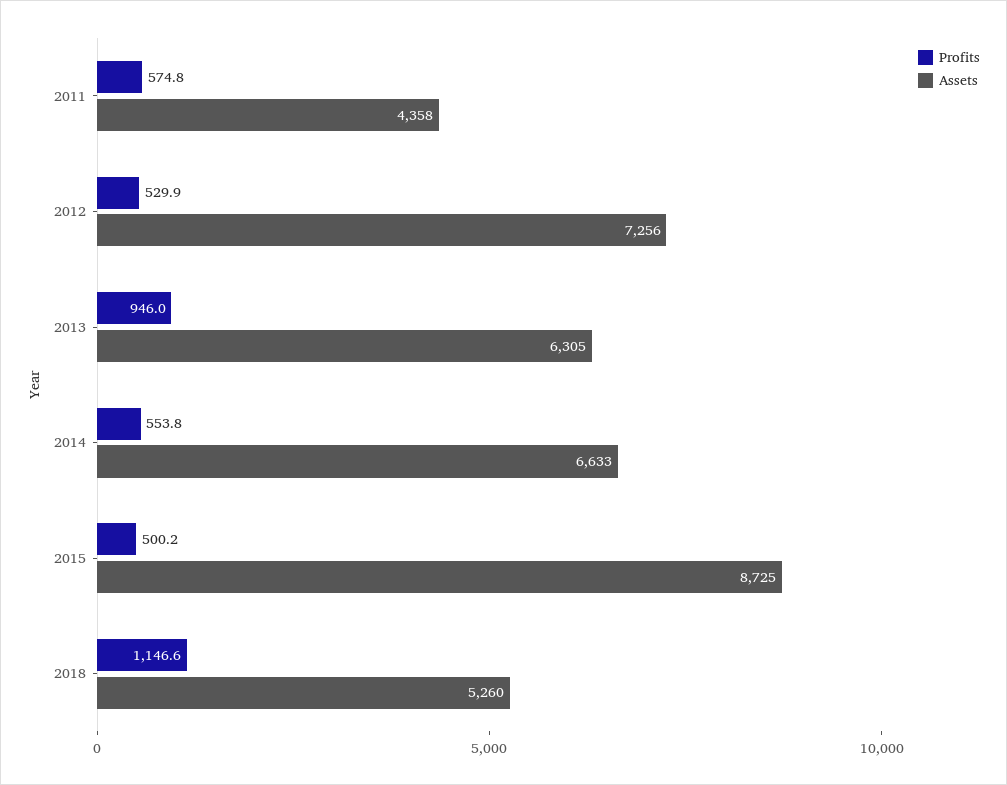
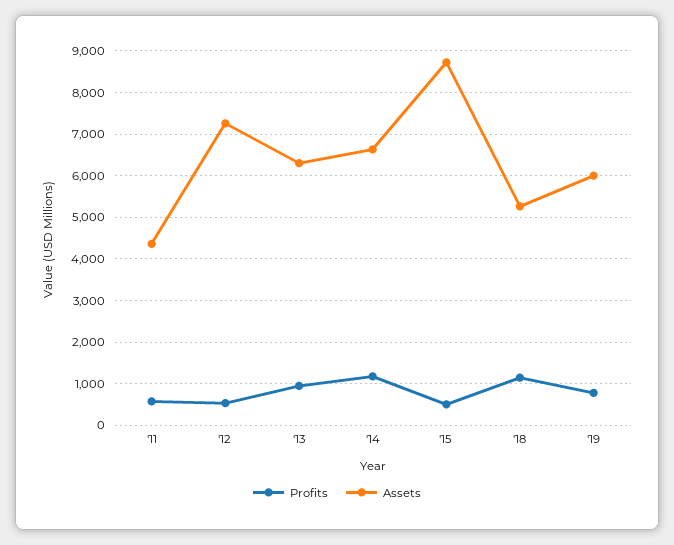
Profits, 2014: 553.8 -> 1200
Profits, '19: none -> 800
Assets, '19: none -> 6000

